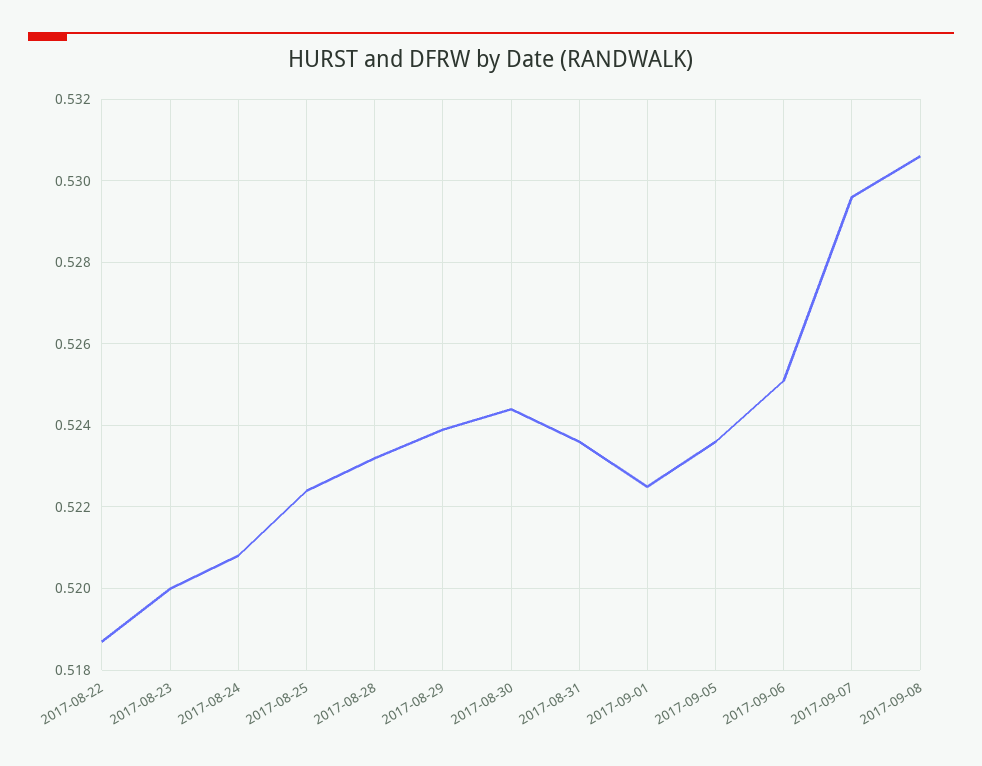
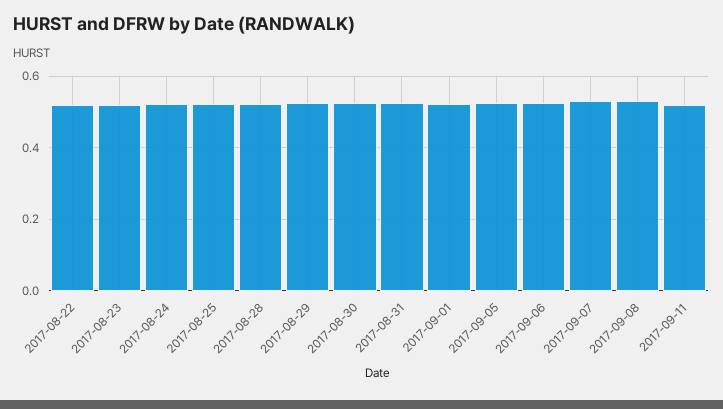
2017-09-11: none -> 0.52

